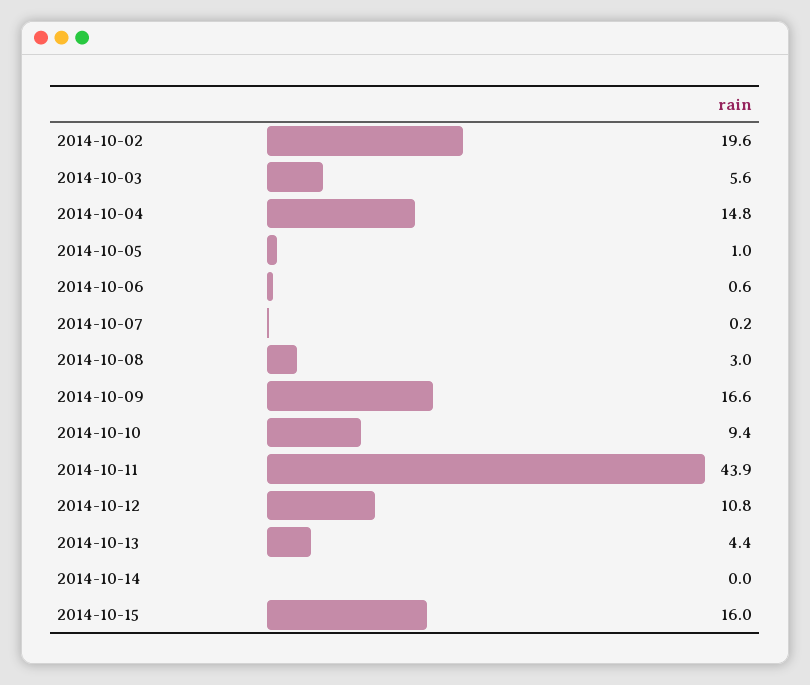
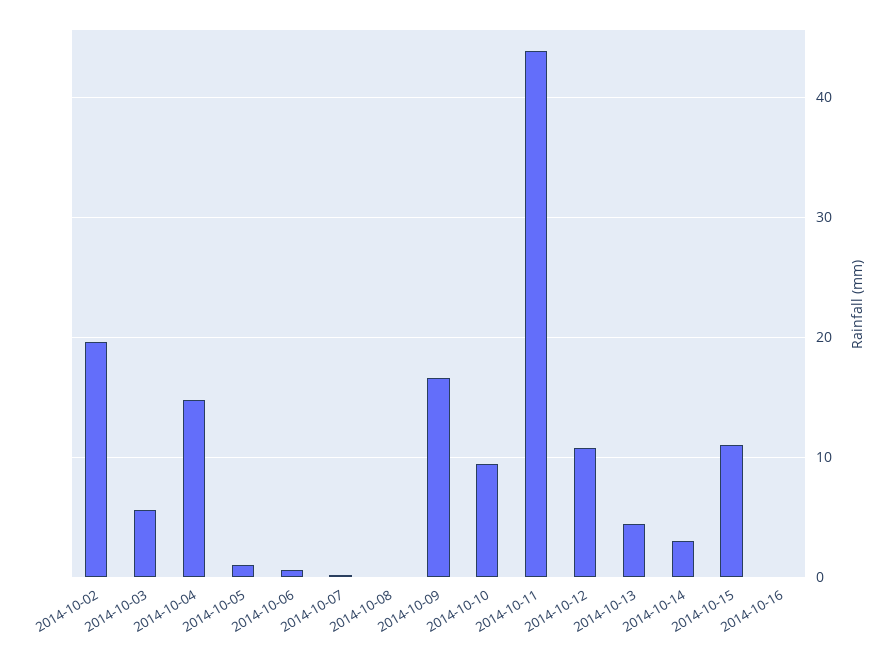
2014-10-08: 3 -> 0
2014-10-14: 0 -> 3
2014-10-15: 16 -> 11
2014-10-16: none -> 0

